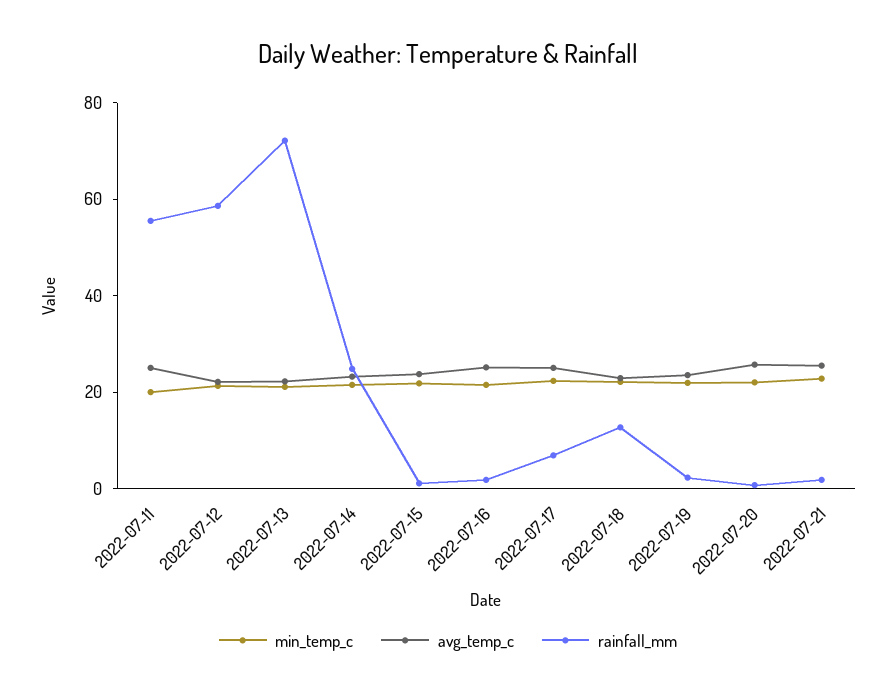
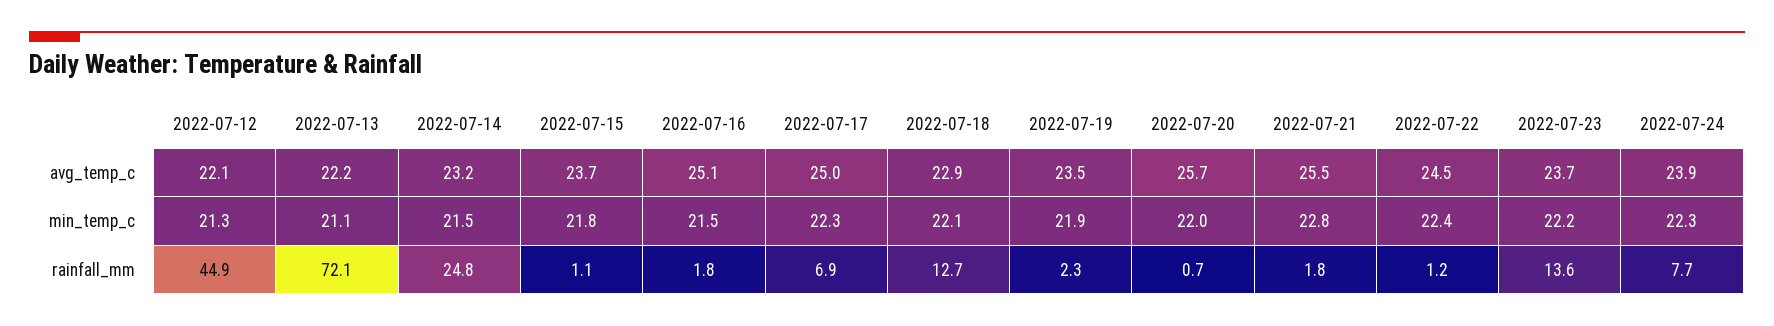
min_temp_c, 2022-07-11: 20 -> none
avg_temp_c, 2022-07-11: 25 -> none
rainfall_mm, 2022-07-11: 55 -> none
rainfall_mm, 2022-07-12: 60 -> 44.9
avg_temp_c, 2022-07-22: none -> 24.5
avg_temp_c, 2022-07-23: none -> 23.7
avg_temp_c, 2022-07-24: none -> 23.9
min_temp_c, 2022-07-22: none -> 22.4
min_temp_c, 2022-07-23: none -> 22.2
min_temp_c, 2022-07-24: none -> 22.3
rainfall_mm, 2022-07-22: none -> 1.2
rainfall_mm, 2022-07-23: none -> 13.6
rainfall_mm, 2022-07-24: none -> 7.7

